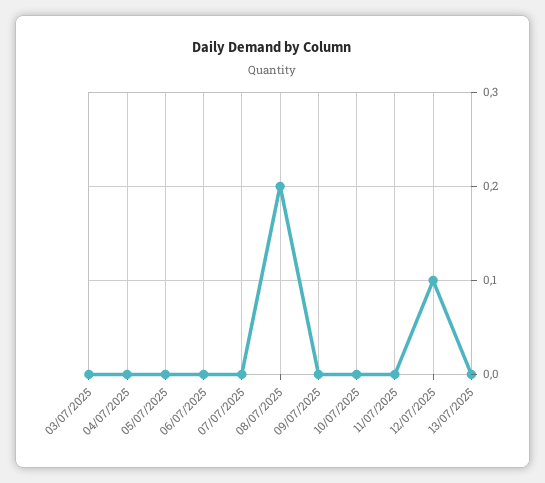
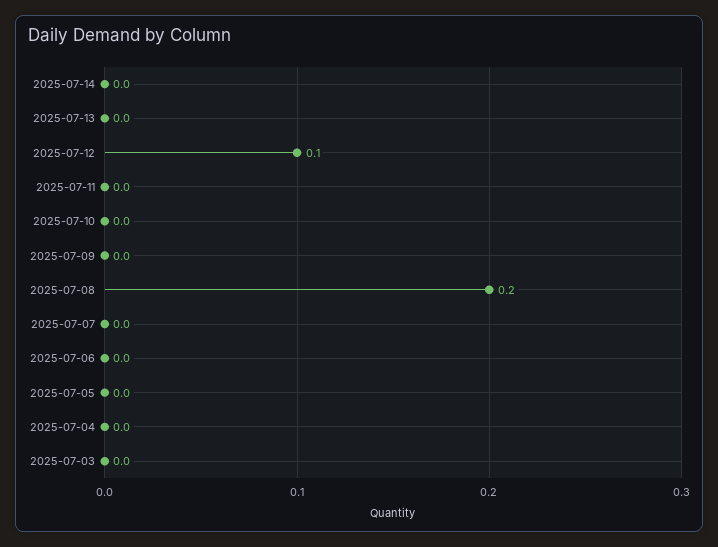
2025-07-14: none -> 0

